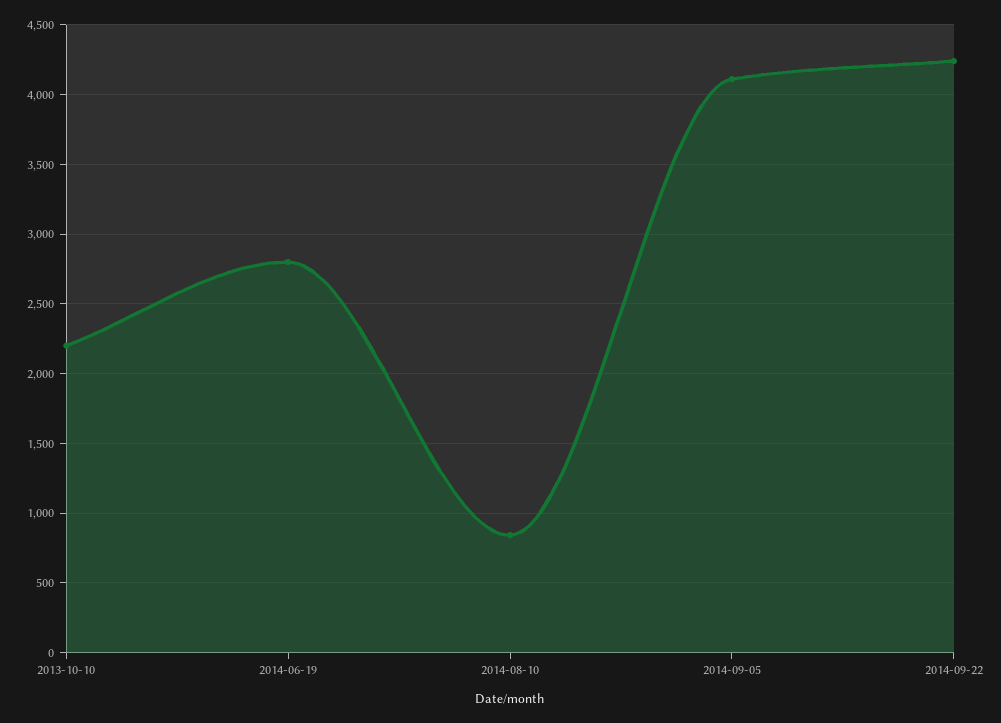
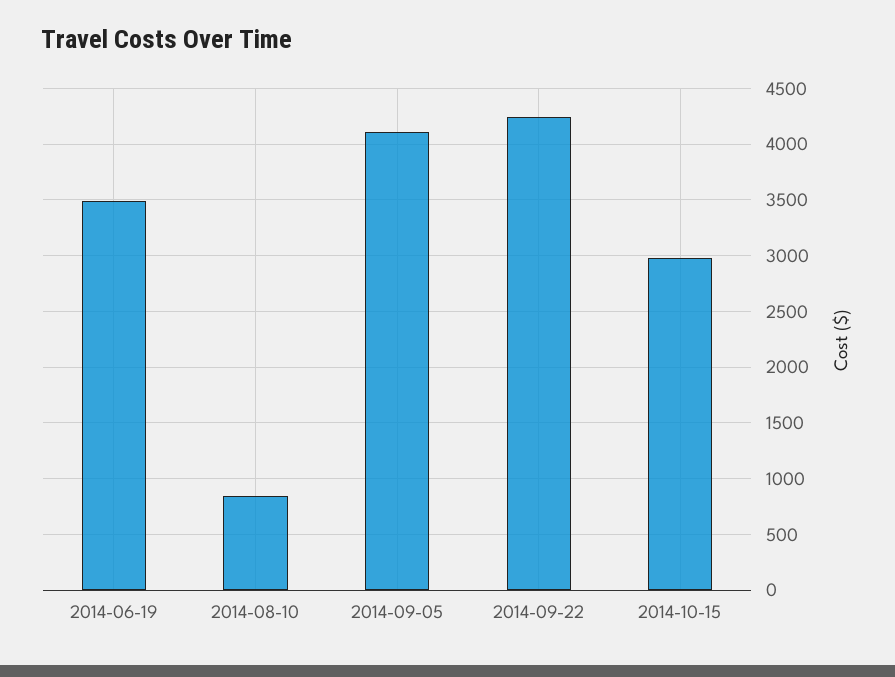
2013-10-10: 2200 -> none
2014-06-19: 2800 -> 3500
2014-10-15: none -> 3000

